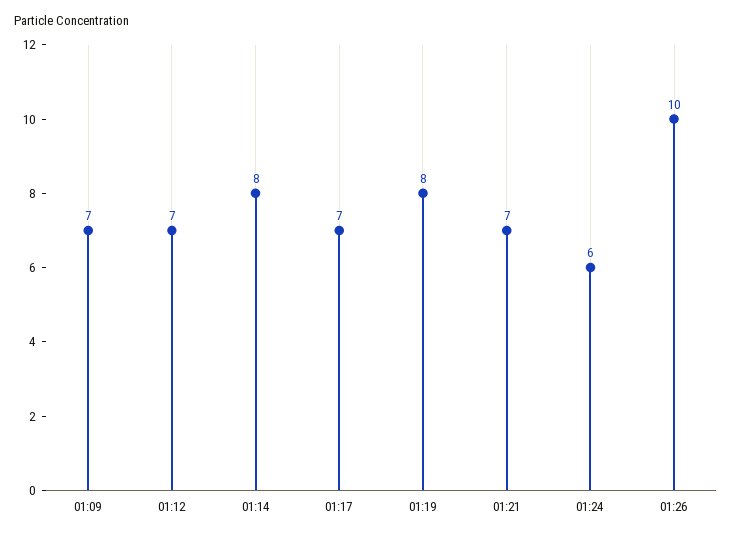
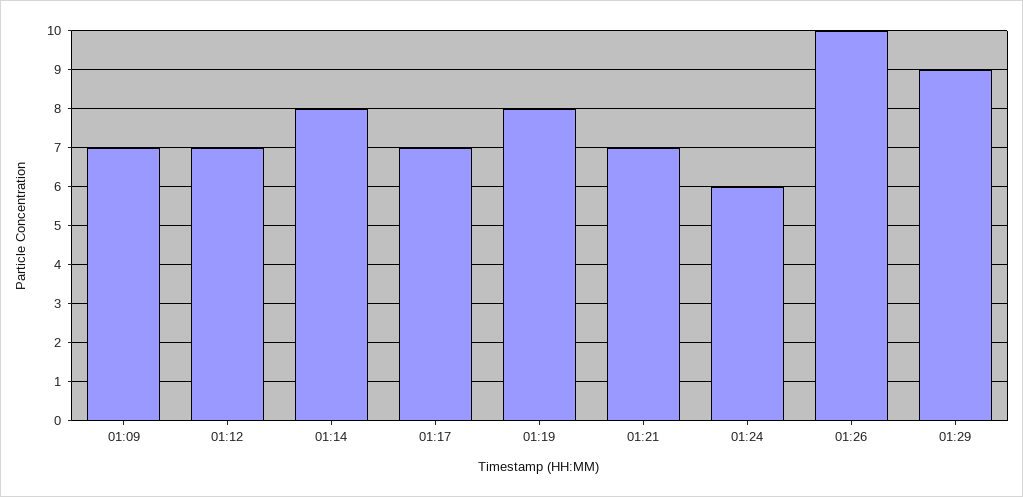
01:29: none -> 9

